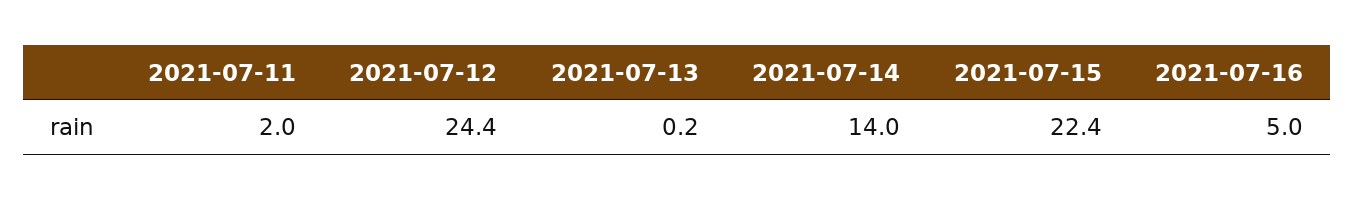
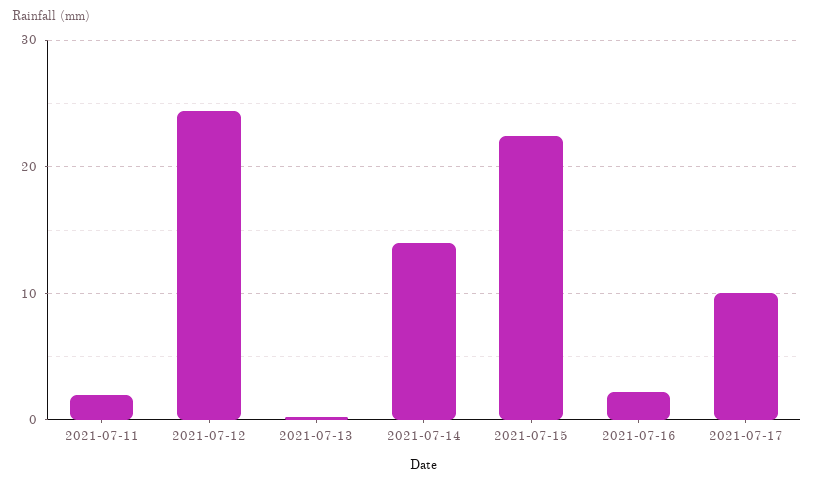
2021-07-16: 5 -> 2
2021-07-17: none -> 10

